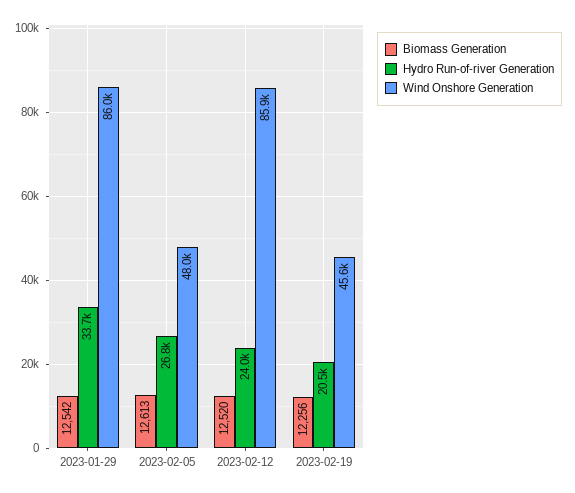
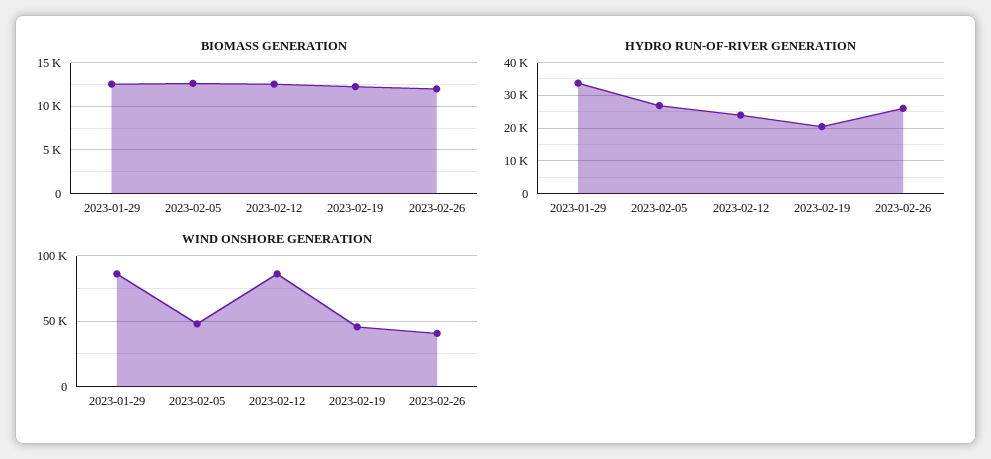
Biomass Generation, 2023-02-26: none -> 12000
Hydro Run-of-river Generation, 2023-02-26: none -> 26000
Wind Onshore Generation, 2023-02-26: none -> 40000

